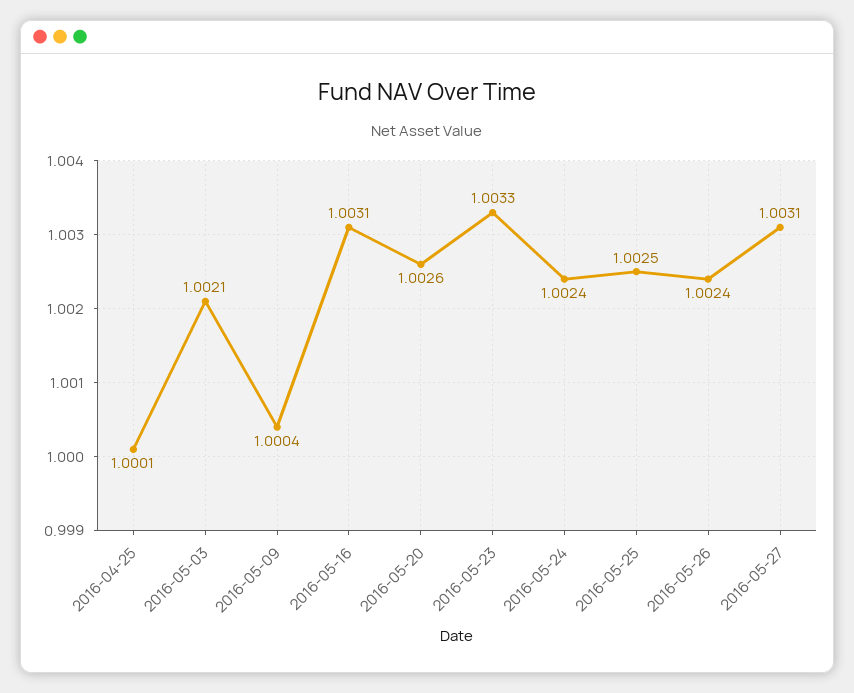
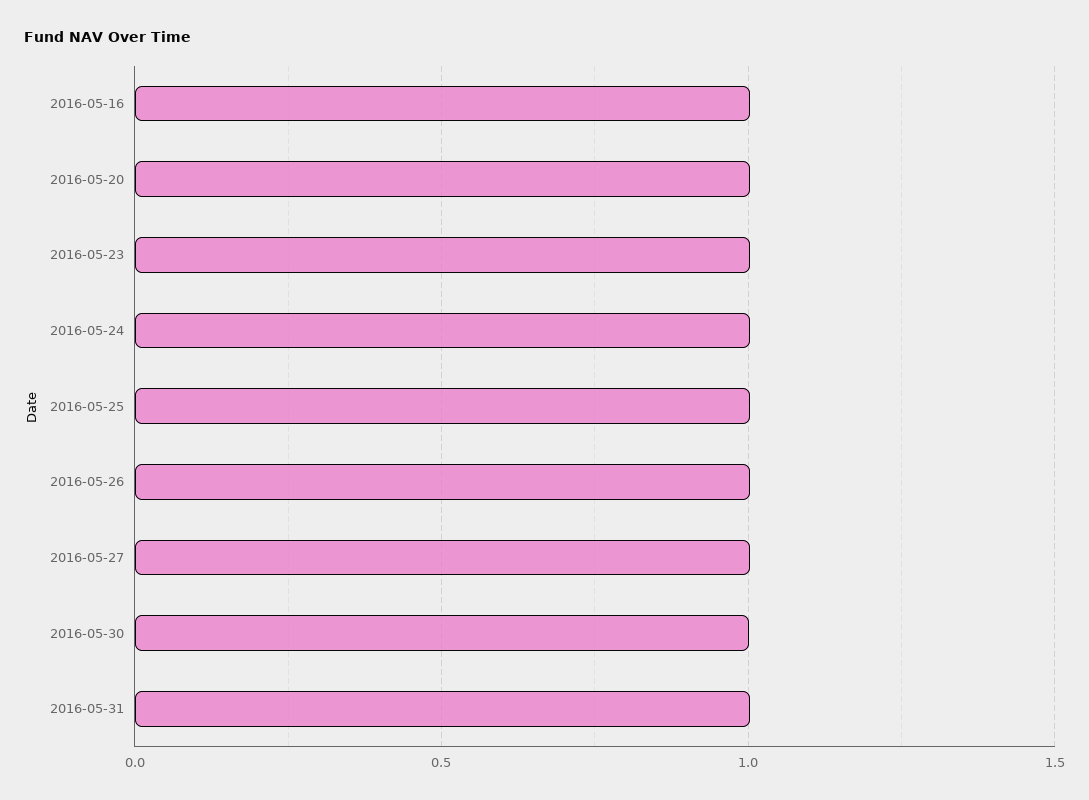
2016-04-25: 1.0001 -> none
2016-05-03: 1.0021 -> none
2016-05-09: 1.0004 -> none
2016-05-30: none -> 1
2016-05-31: none -> 1

